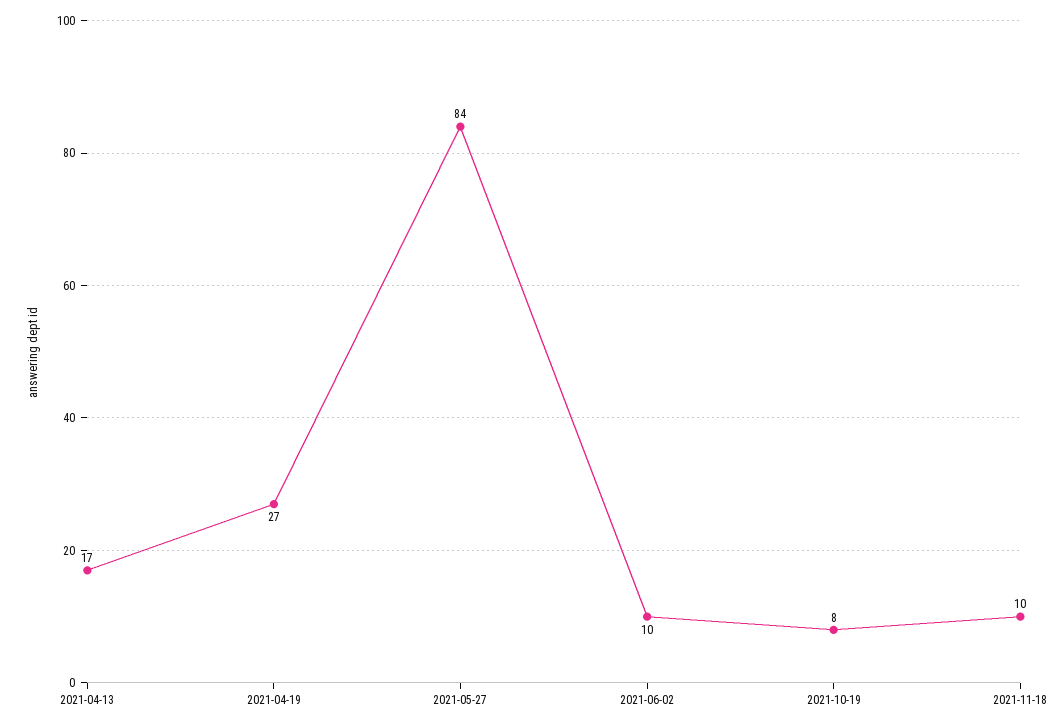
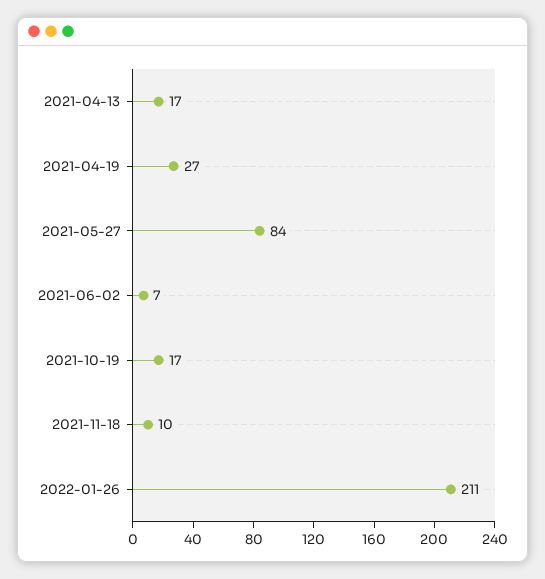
2021-06-02: 10 -> 7
2021-10-19: 8 -> 17
2022-01-26: none -> 211

